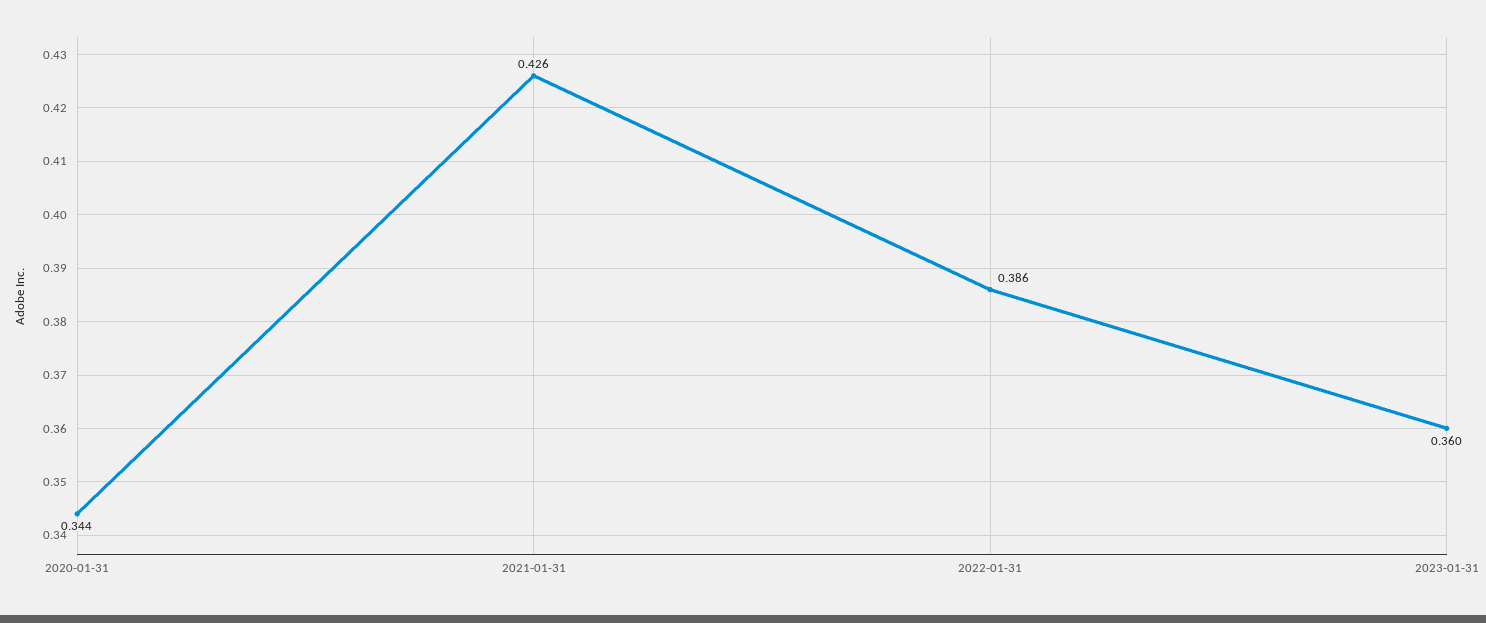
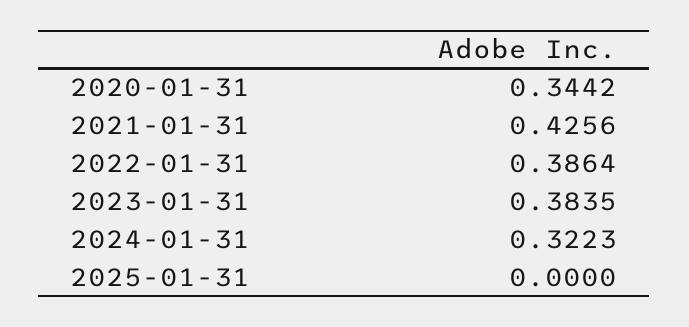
2023-01-31: 0.36 -> 0.3835
2024-01-31: none -> 0.3223
2025-01-31: none -> 0

